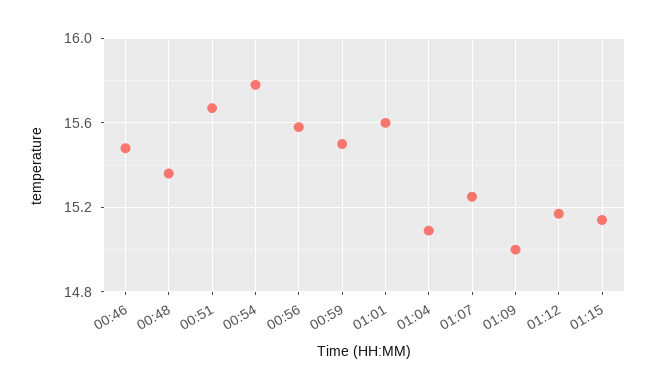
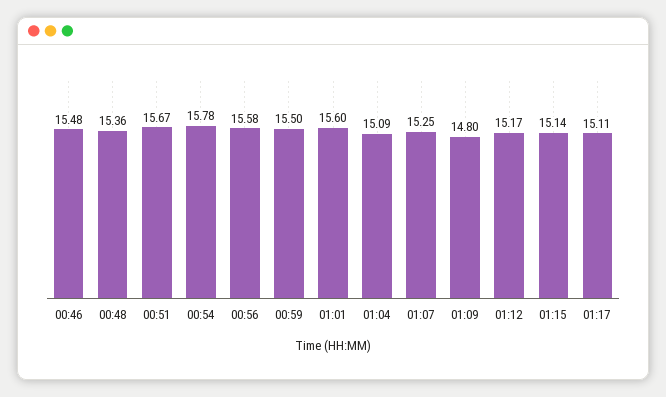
01:09: 15 -> 14.8
01:17: none -> 15.11

